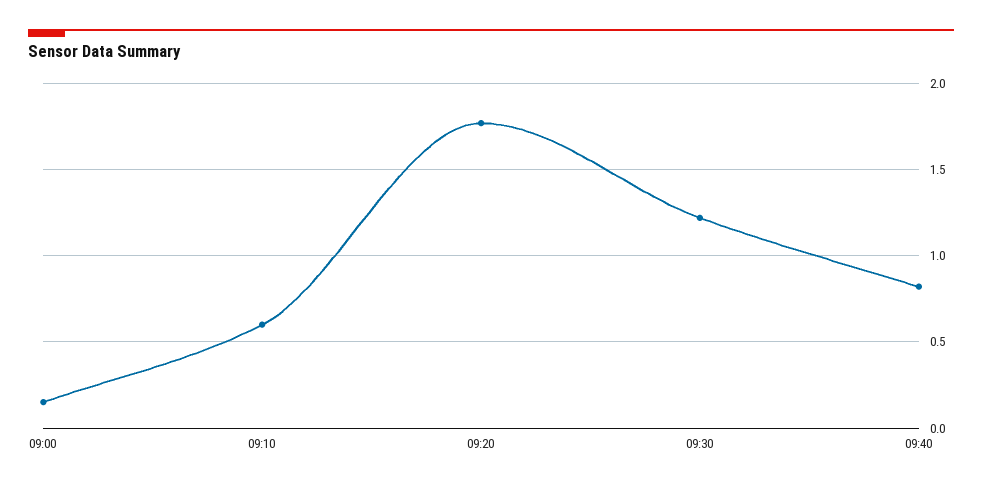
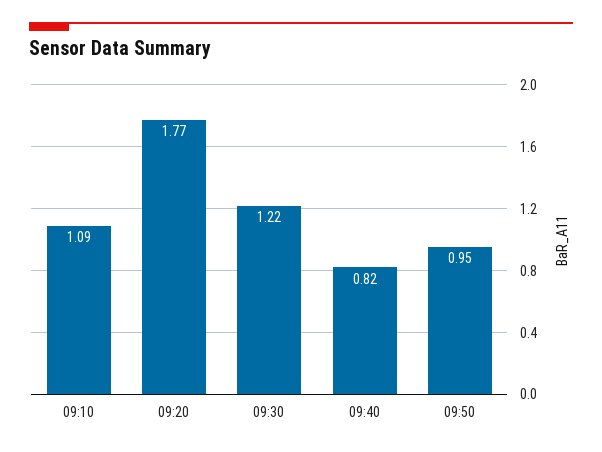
09:00: 0.15 -> none
09:10: 0.6 -> 1.09
09:50: none -> 0.95

